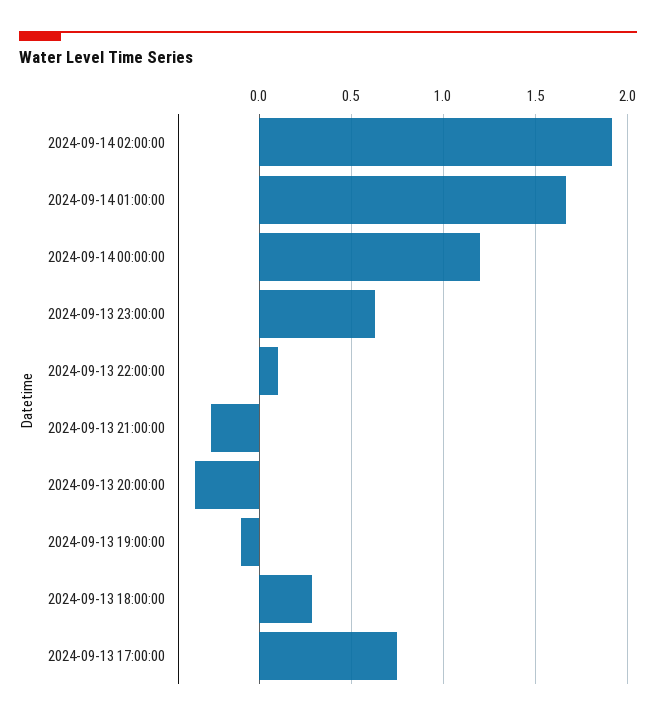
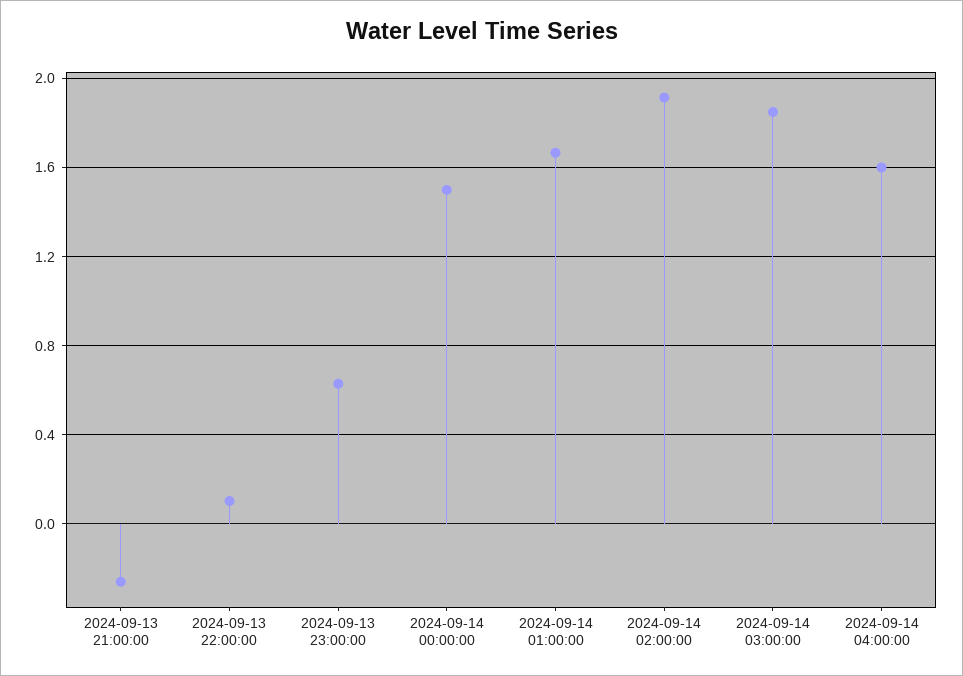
2024-09-14 00:00:00: 1.2 -> 1.5
2024-09-13 20:00:00: -0.35 -> none
2024-09-13 19:00:00: -0.1 -> none
2024-09-13 18:00:00: 0.3 -> none
2024-09-13 17:00:00: 0.75 -> none
2024-09-14 03:00:00: none -> 1.85
2024-09-14 04:00:00: none -> 1.6

